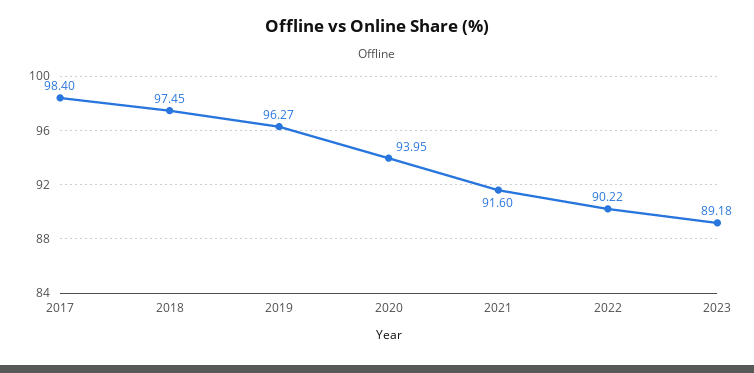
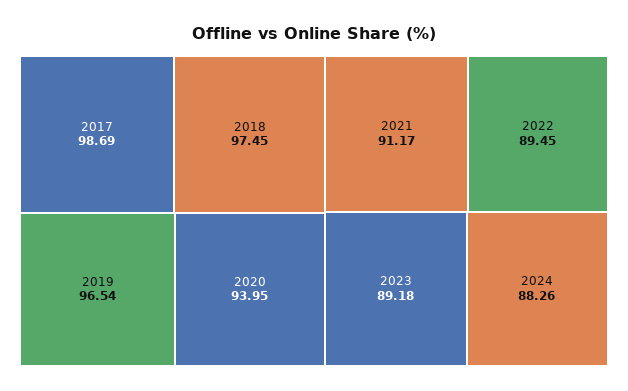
2017: 98.4 -> 98.69
2019: 96.27 -> 96.54
2021: 91.6 -> 91.17
2022: 90.22 -> 89.45
2024: none -> 88.26

